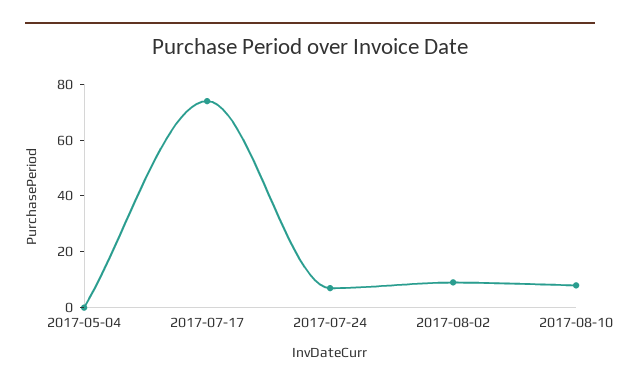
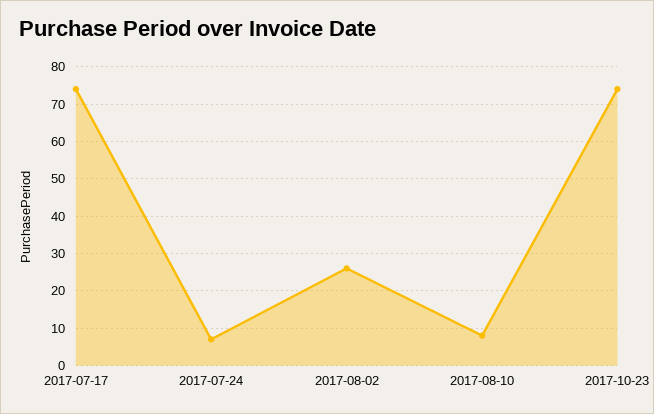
2017-05-04: 0 -> none
2017-08-02: 10 -> 25
2017-10-23: none -> 75

